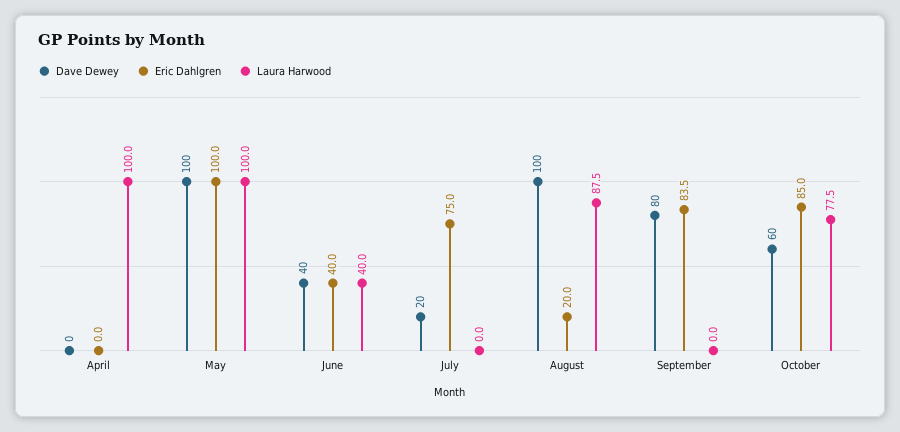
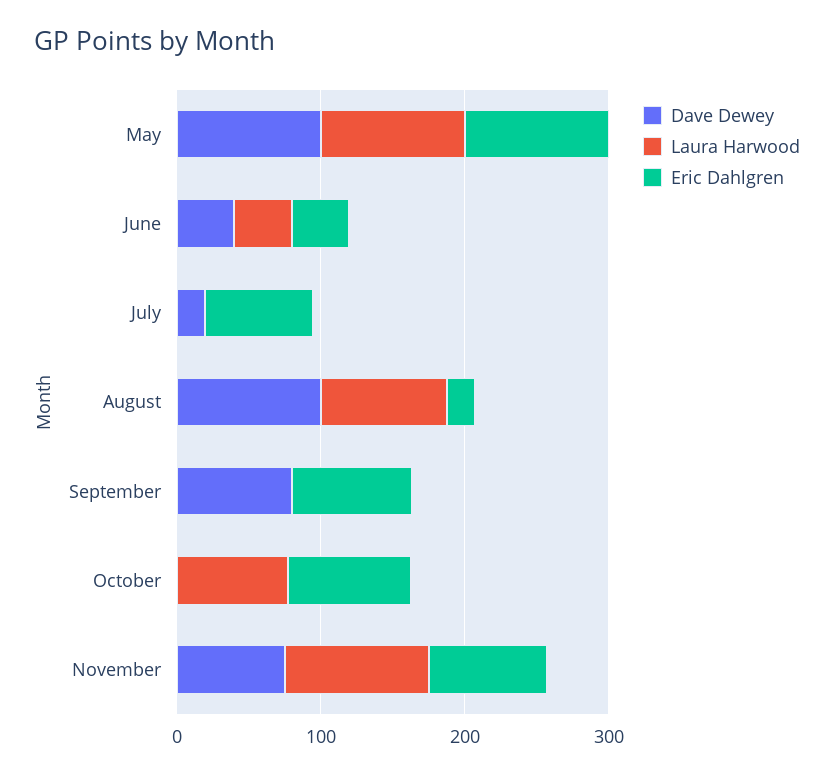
Dave Dewey, April: 0 -> none
Eric Dahlgren, April: 0 -> none
Laura Harwood, April: 100 -> none
Dave Dewey, October: 60 -> 0
Dave Dewey, November: none -> 80
Laura Harwood, November: none -> 100
Eric Dahlgren, November: none -> 80

